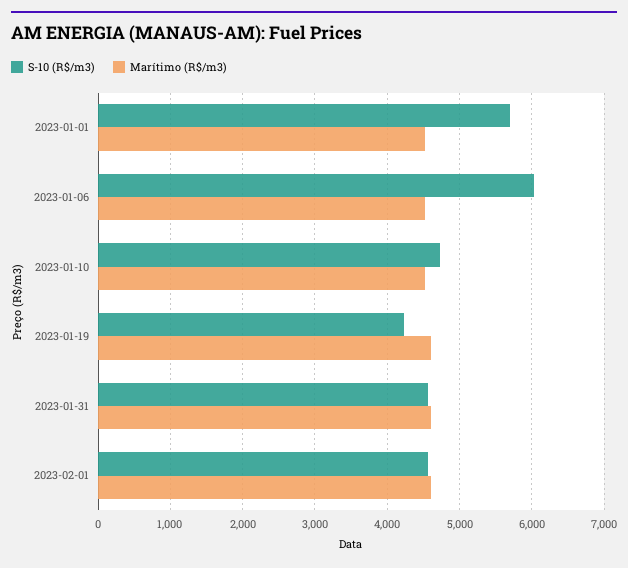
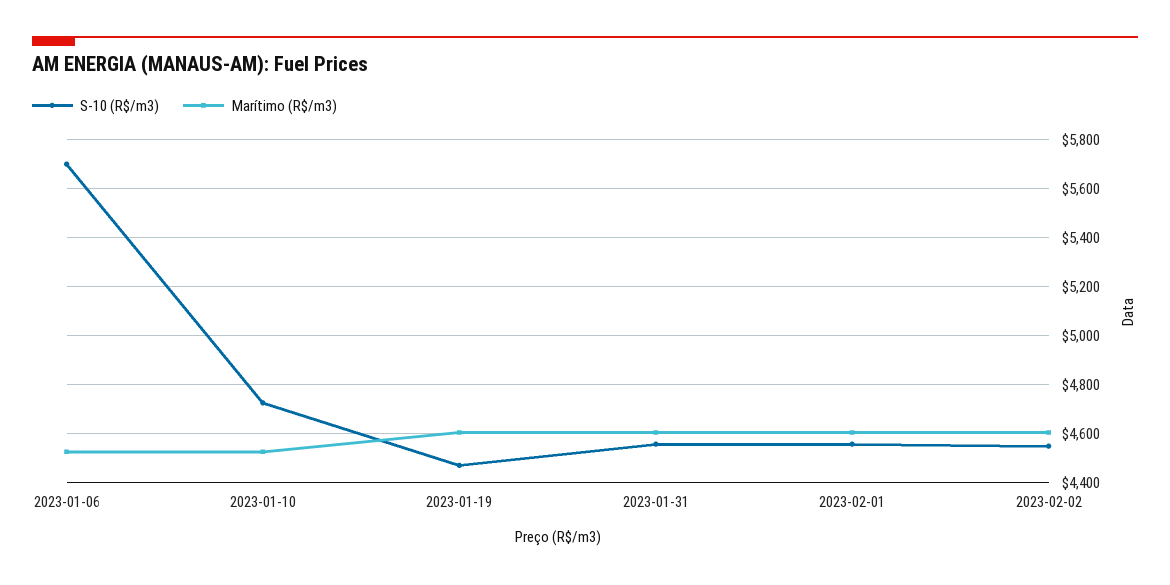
S-10 (R$/m3), 2023-01-01: 5700 -> none
Marítimo (R$/m3), 2023-01-01: 4500 -> none
S-10 (R$/m3), 2023-01-06: 6000 -> 5700
S-10 (R$/m3), 2023-01-19: 4200 -> 4475
S-10 (R$/m3), 2023-02-02: none -> 4550
Marítimo (R$/m3), 2023-02-02: none -> 4600

